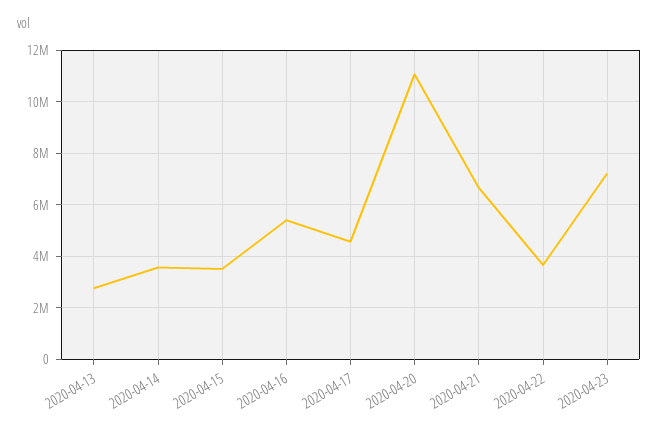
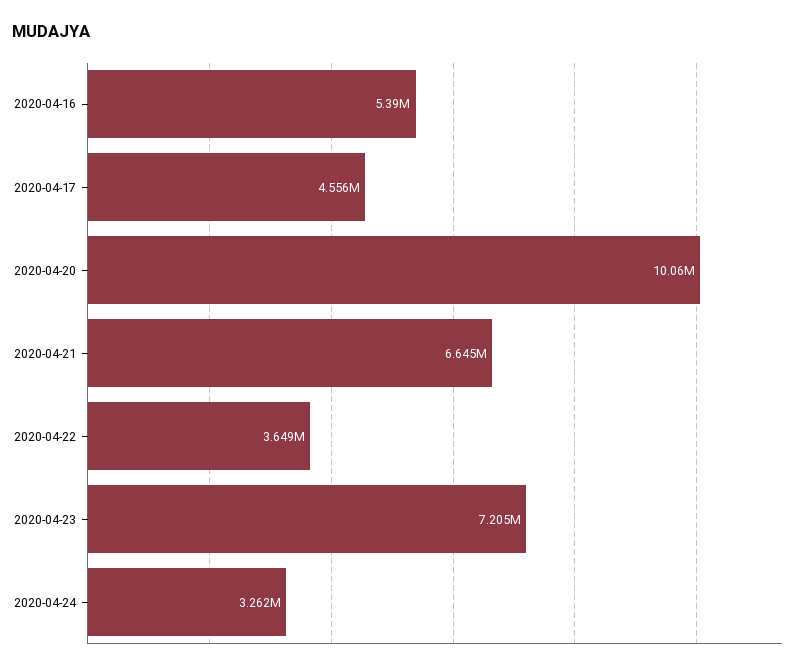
2020-04-13: 2750000 -> none
2020-04-14: 3500000 -> none
2020-04-15: 3500000 -> none
2020-04-20: 11000000 -> 10060000
2020-04-24: none -> 3262000

